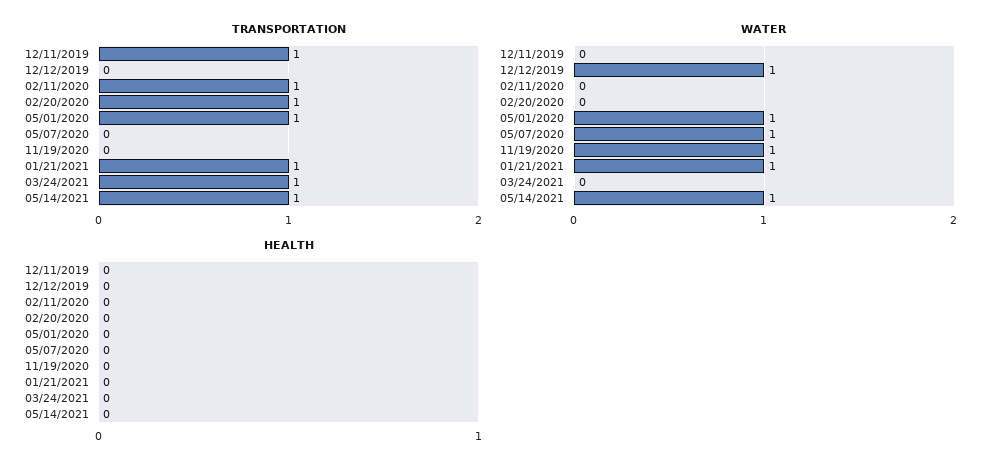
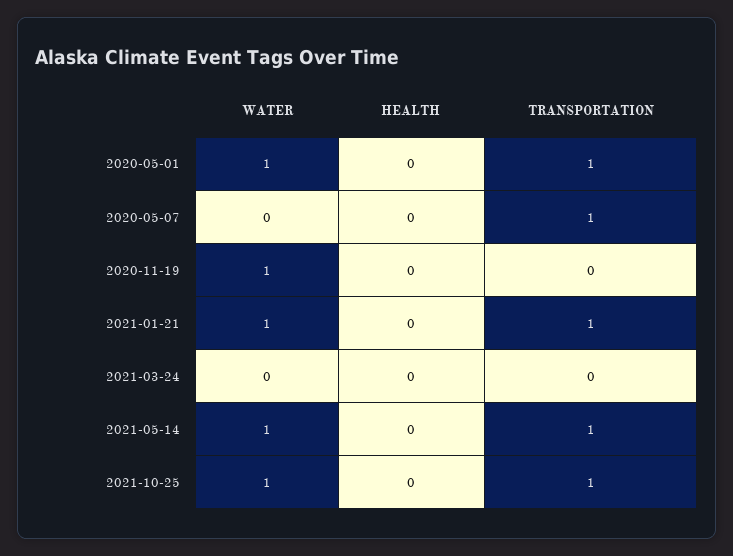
TRANSPORTATION, 12/11/2019: 1 -> none
TRANSPORTATION, 12/12/2019: 0 -> none
TRANSPORTATION, 02/11/2020: 1 -> none
TRANSPORTATION, 02/20/2020: 1 -> none
TRANSPORTATION, 05/07/2020: 0 -> 1
TRANSPORTATION, 03/24/2021: 1 -> 0
WATER, 12/11/2019: 0 -> none
WATER, 12/12/2019: 1 -> none
WATER, 02/11/2020: 0 -> none
WATER, 02/20/2020: 0 -> none
WATER, 05/07/2020: 1 -> 0
HEALTH, 12/11/2019: 0 -> none
HEALTH, 12/12/2019: 0 -> none
HEALTH, 02/11/2020: 0 -> none
HEALTH, 02/20/2020: 0 -> none
WATER, 2021-10-25: none -> 1
HEALTH, 2021-10-25: none -> 0
TRANSPORTATION, 2021-10-25: none -> 1

